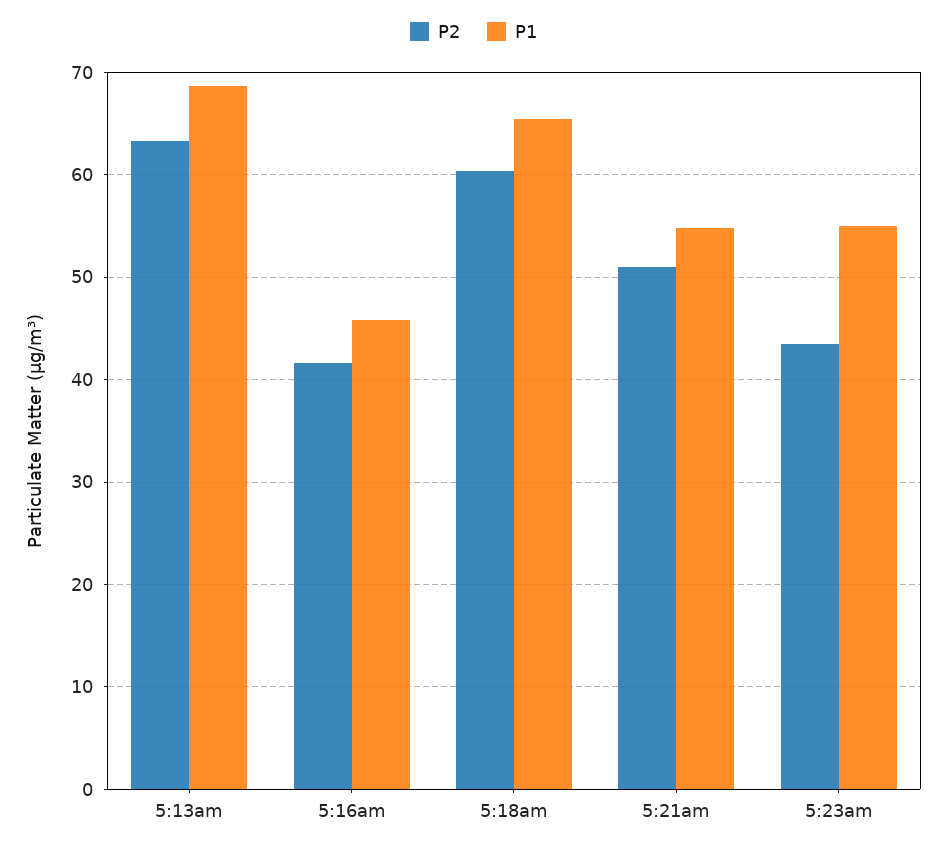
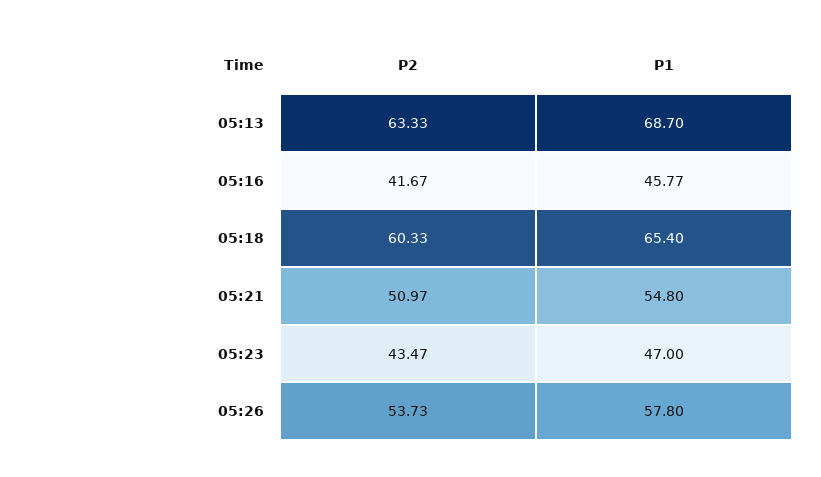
P1, 5:23am: 55 -> 47
P2, 05:26: none -> 53.73
P1, 05:26: none -> 57.8

